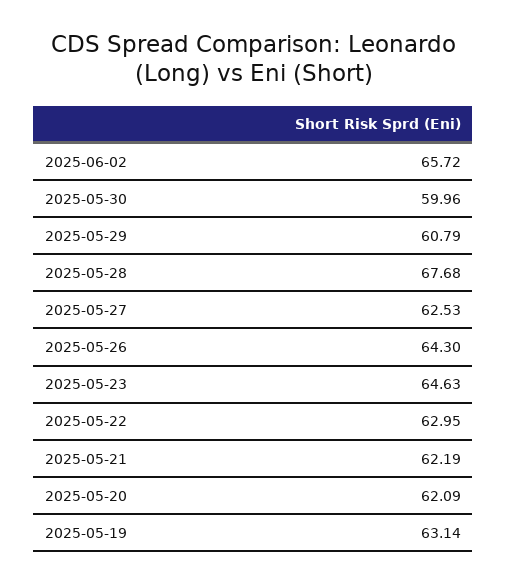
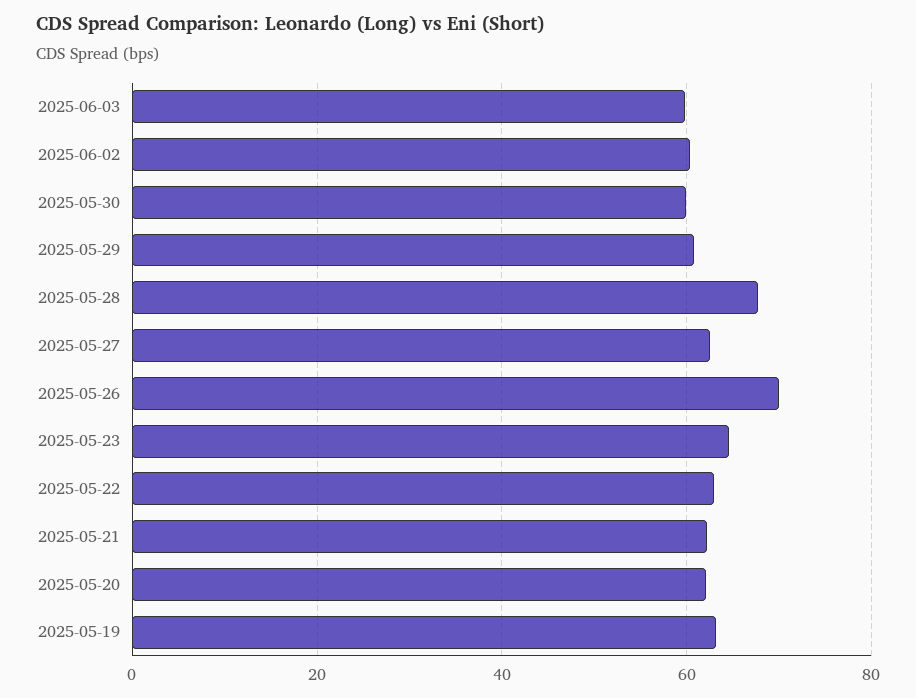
2025-06-02: 65.72 -> 60
2025-05-26: 64.3 -> 70
2025-06-03: none -> 60

